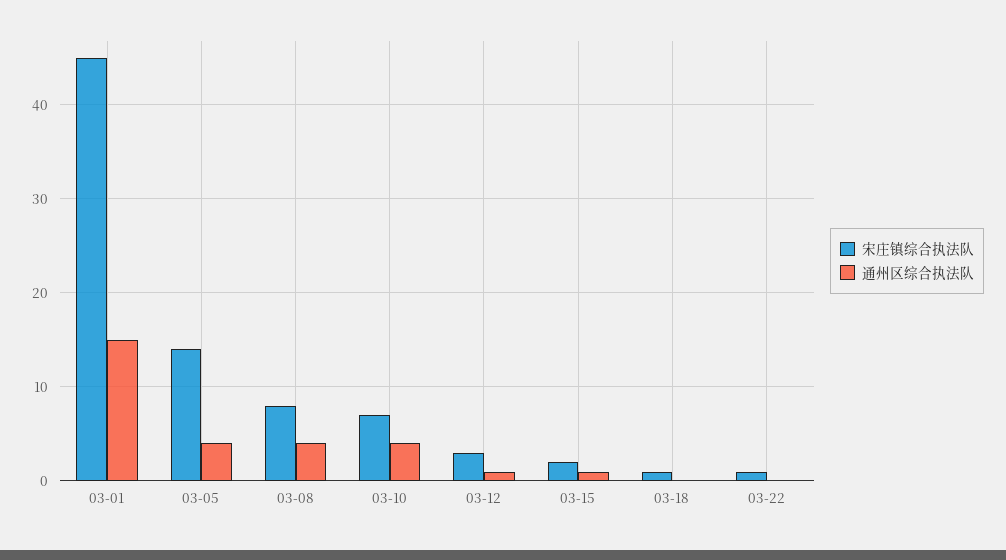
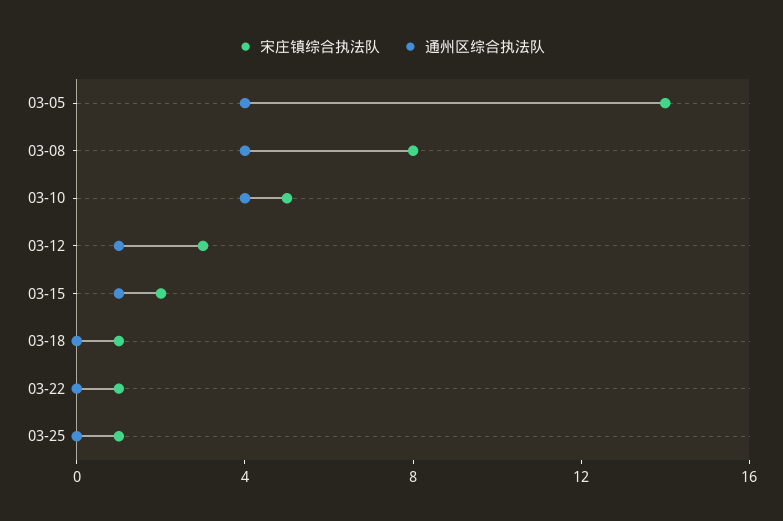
宋庄镇综合执法队, 03-01: 45 -> none
通州区综合执法队, 03-01: 15 -> none
宋庄镇综合执法队, 03-10: 7 -> 5
宋庄镇综合执法队, 03-25: none -> 1
通州区综合执法队, 03-25: none -> 0

